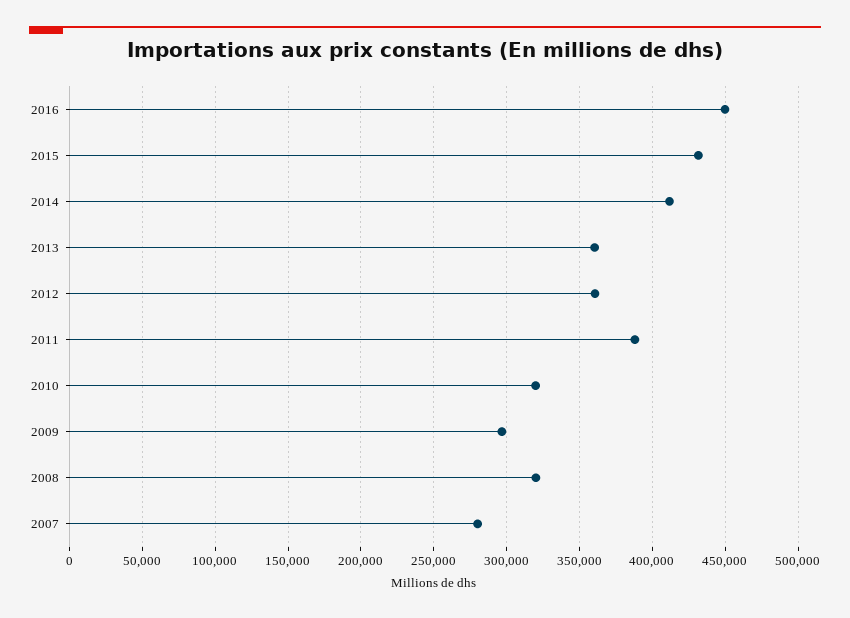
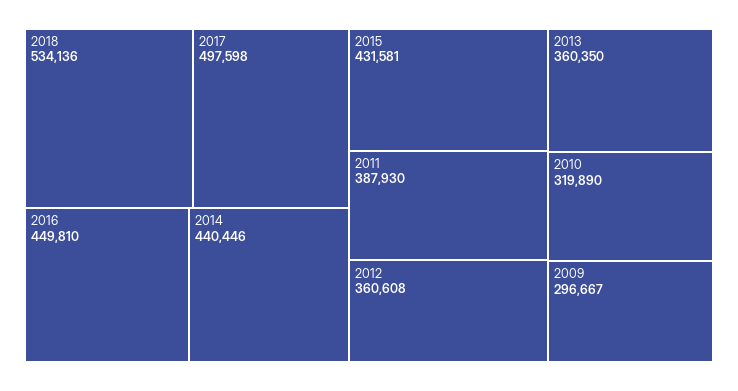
2014: 410000 -> 440446
2008: 320000 -> none
2007: 280000 -> none
2018: none -> 534136
2017: none -> 497598

